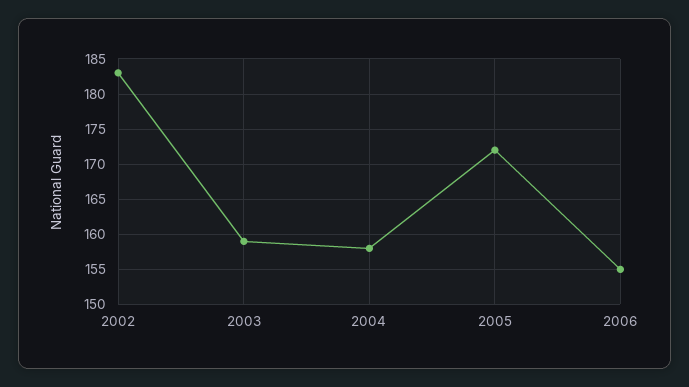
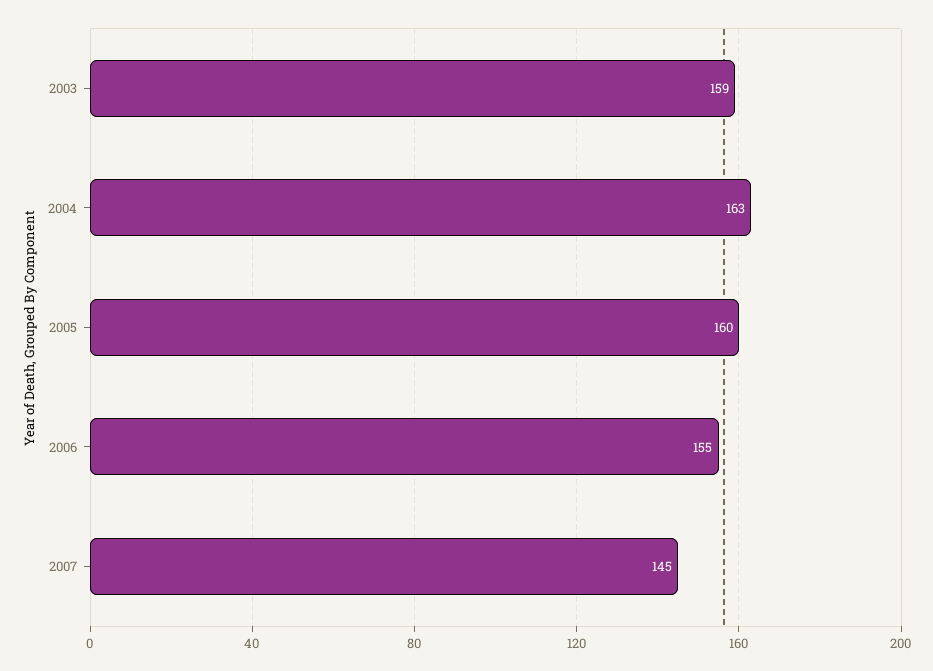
2002: 183 -> none
2004: 158 -> 163
2005: 172 -> 160
2007: none -> 145

